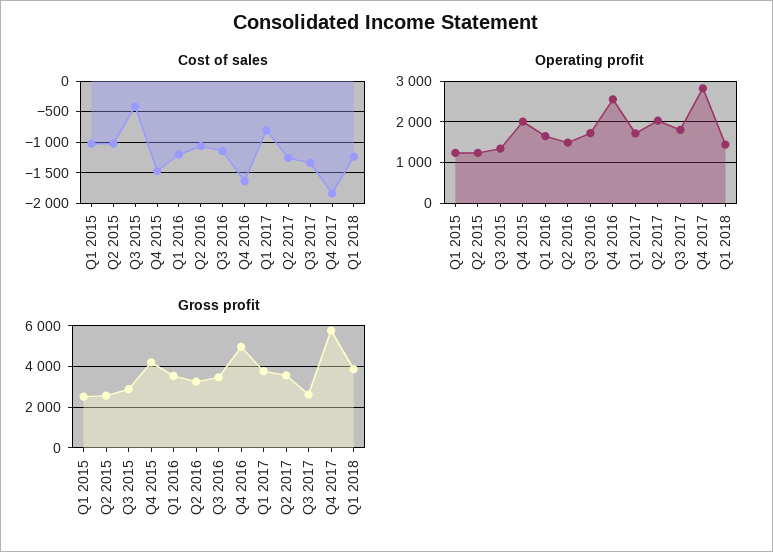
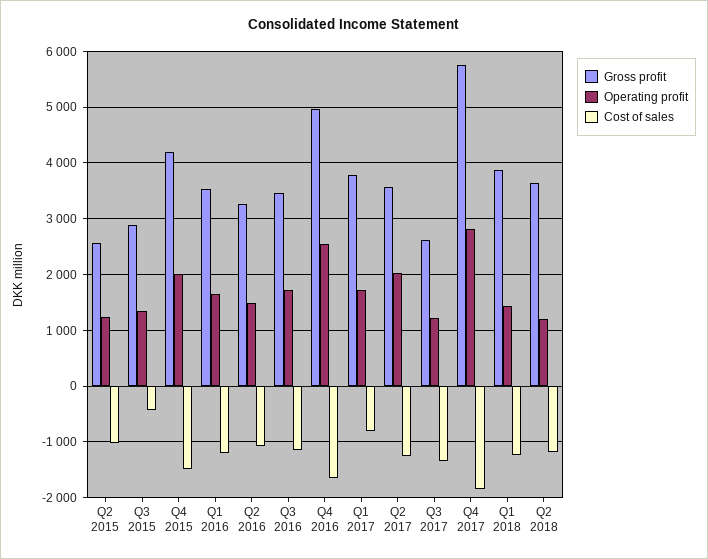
Cost of sales, Q1 2015: -1000 -> none
Operating profit, Q1 2015: 1200 -> none
Operating profit, Q3 2017: 1800 -> 1200
Gross profit, Q1 2015: 2500 -> none
Gross profit, Q2 2018: none -> 3600
Operating profit, Q2 2018: none -> 1200
Cost of sales, Q2 2018: none -> -1200

